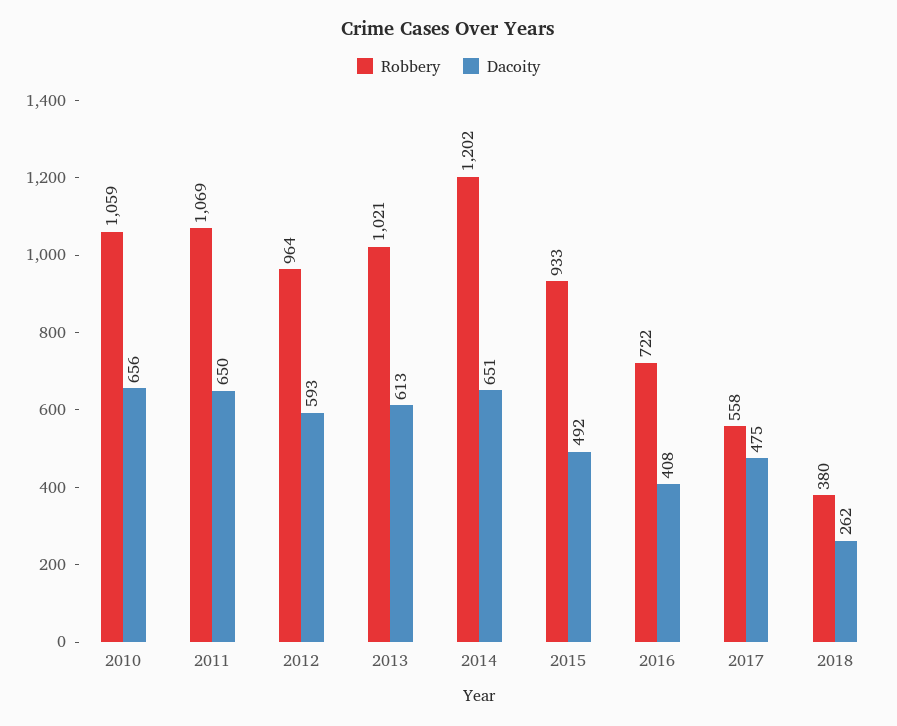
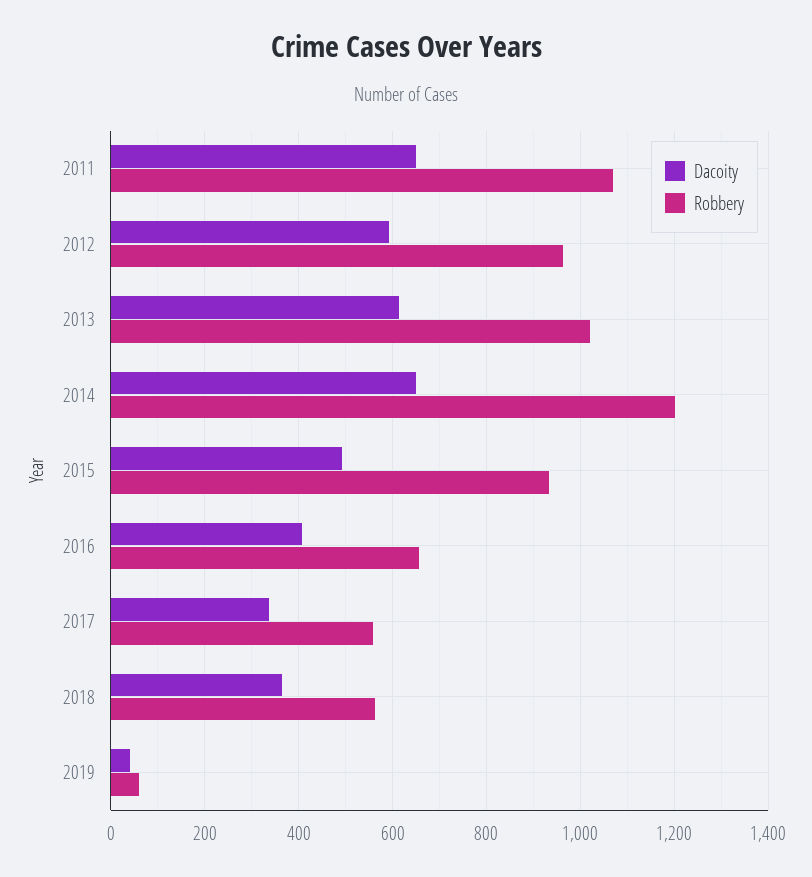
Robbery, 2010: 1059 -> none
Dacoity, 2010: 656 -> none
Robbery, 2016: 722 -> 660
Dacoity, 2017: 475 -> 340
Robbery, 2018: 380 -> 560
Dacoity, 2018: 262 -> 360
Dacoity, 2019: none -> 40
Robbery, 2019: none -> 60

